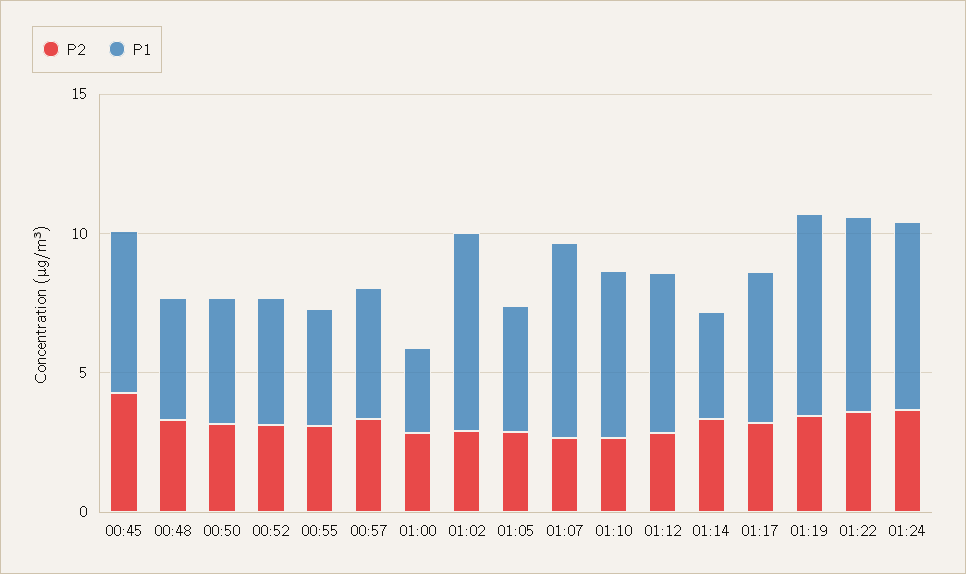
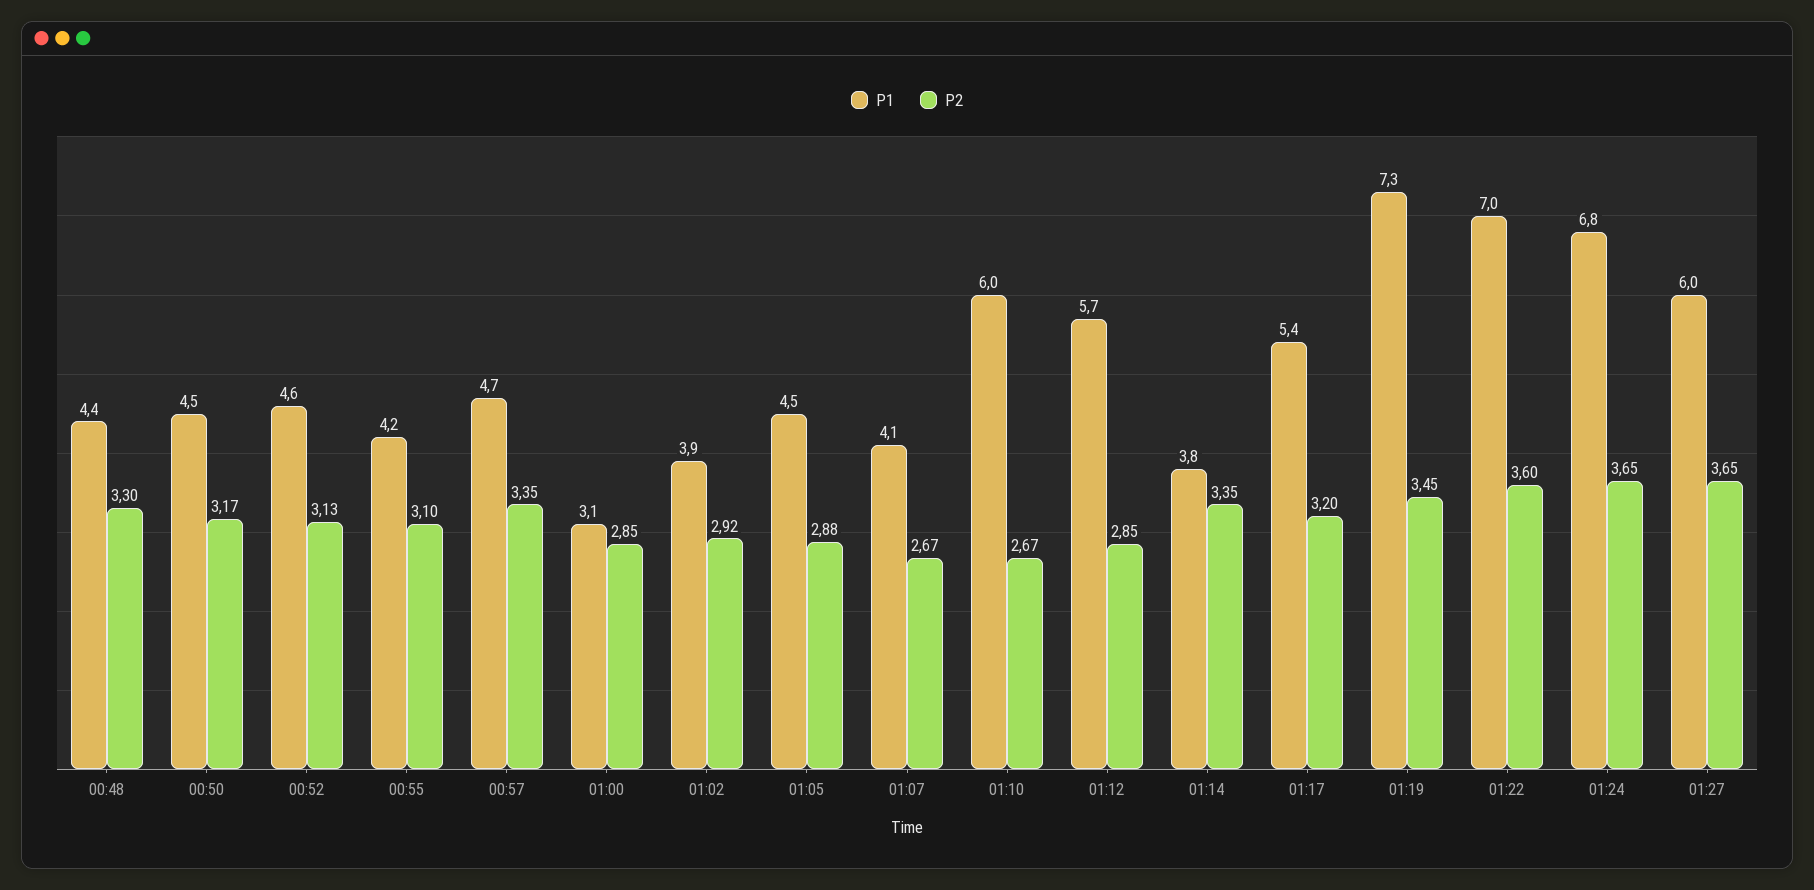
P2, 00:45: 4 -> none
P1, 00:45: 6 -> none
P1, 01:02: 7 -> 3.9
P1, 01:07: 7 -> 4.1
P1, 01:27: none -> 6
P2, 01:27: none -> 3.65

